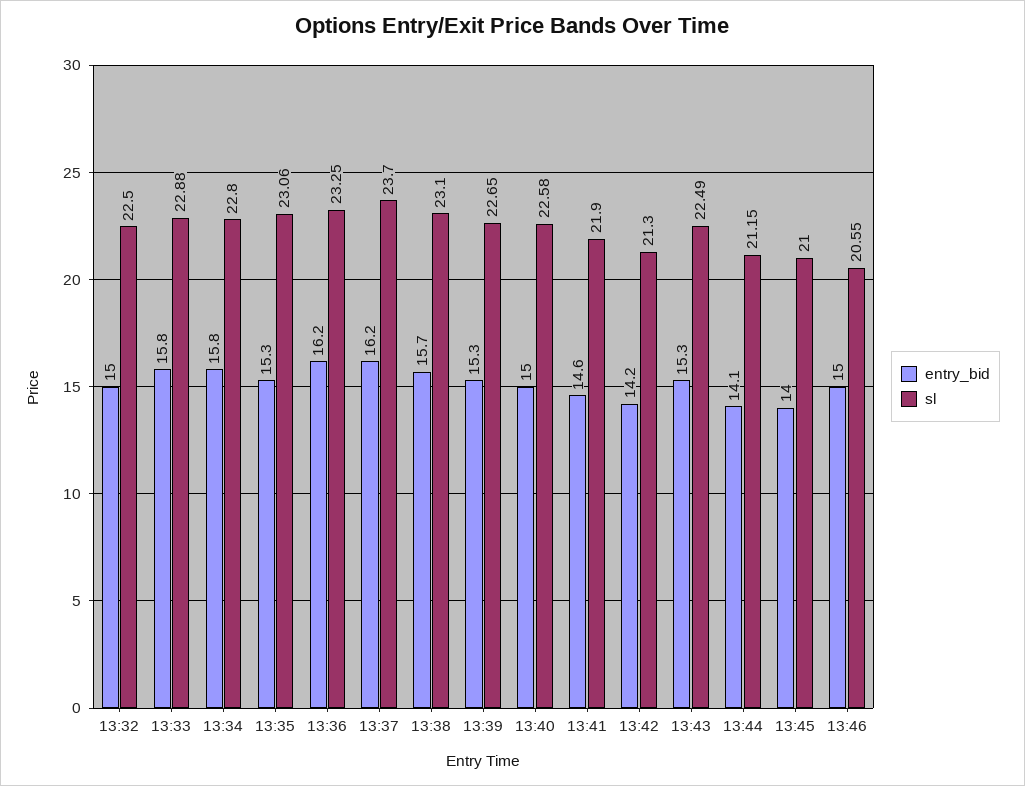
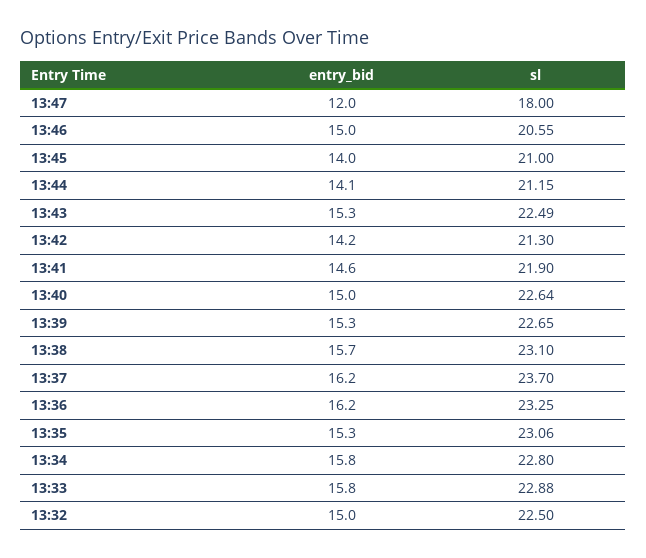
sl, 13:40: 22.58 -> 22.64
entry_bid, 13:47: none -> 12
sl, 13:47: none -> 18

